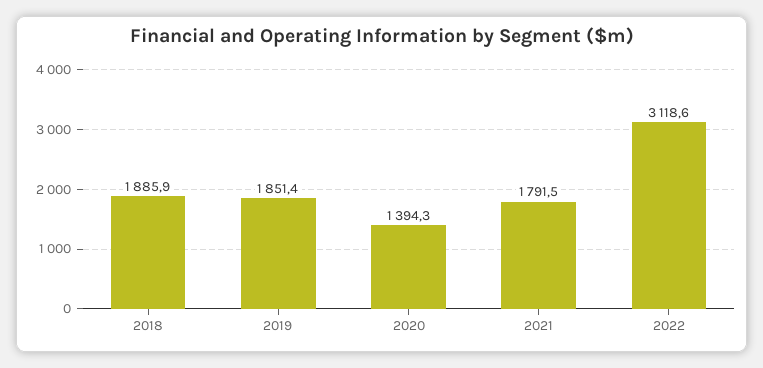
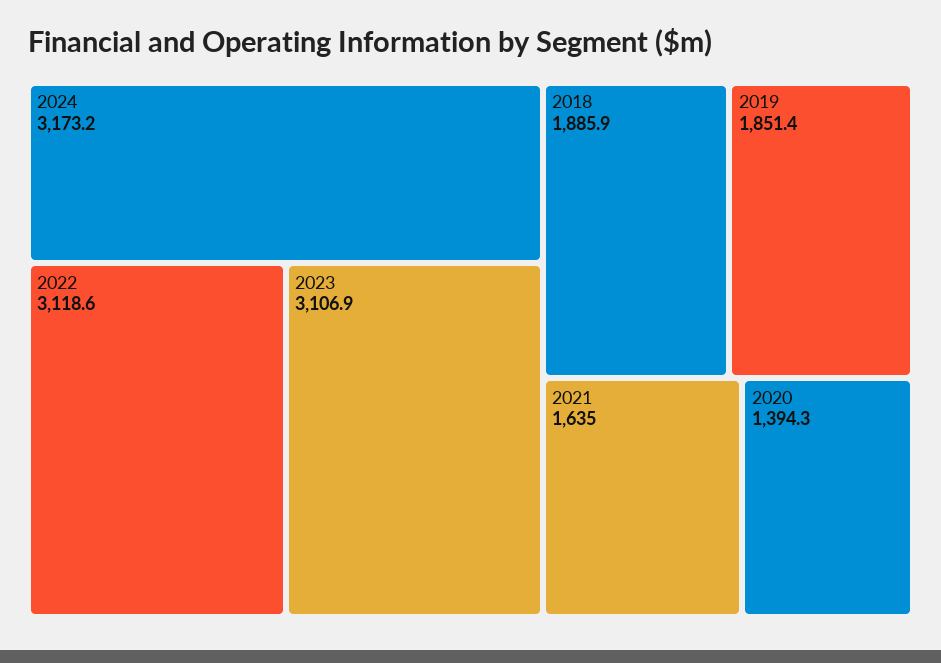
2021: 1791.5 -> 1635
2024: none -> 3173.2
2023: none -> 3106.9

